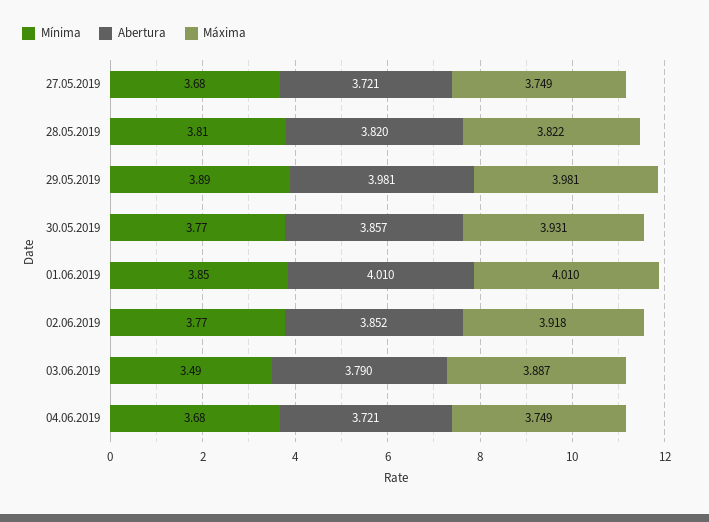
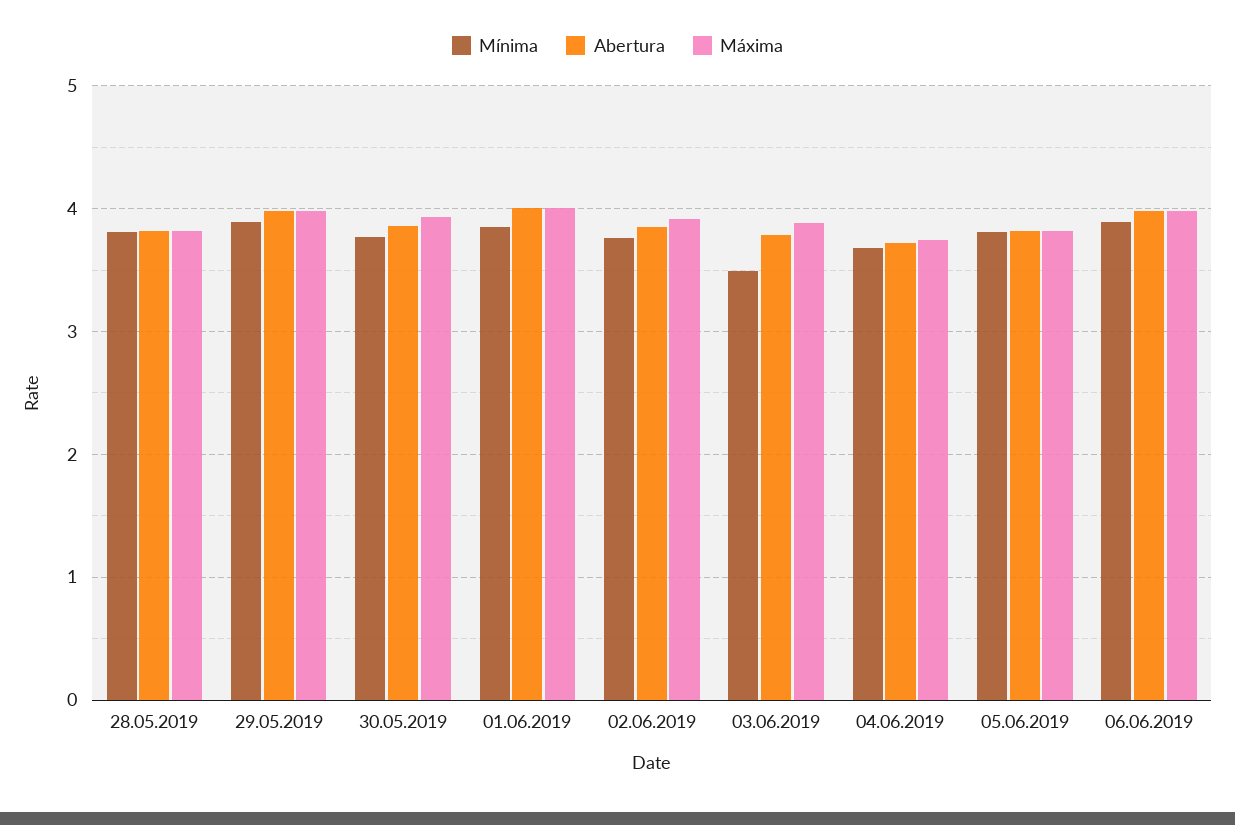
Mínima, 27.05.2019: 3.68 -> none
Abertura, 27.05.2019: 3.721 -> none
Máxima, 27.05.2019: 3.749 -> none
Mínima, 05.06.2019: none -> 3.8
Abertura, 05.06.2019: none -> 3.8
Máxima, 05.06.2019: none -> 3.8
Mínima, 06.06.2019: none -> 3.9
Abertura, 06.06.2019: none -> 4
Máxima, 06.06.2019: none -> 4

